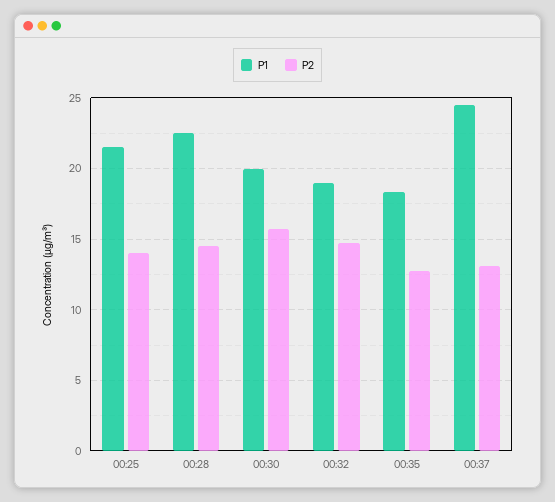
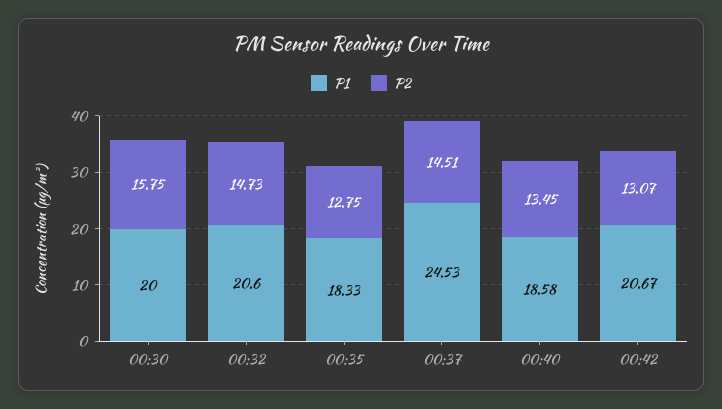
P1, 00:25: 21.5 -> none
P2, 00:25: 14 -> none
P1, 00:28: 22.5 -> none
P2, 00:28: 14.5 -> none
P1, 00:32: 19 -> 20.6
P2, 00:37: 13 -> 14.51
P1, 00:40: none -> 18.58
P2, 00:40: none -> 13.45
P1, 00:42: none -> 20.67
P2, 00:42: none -> 13.07

